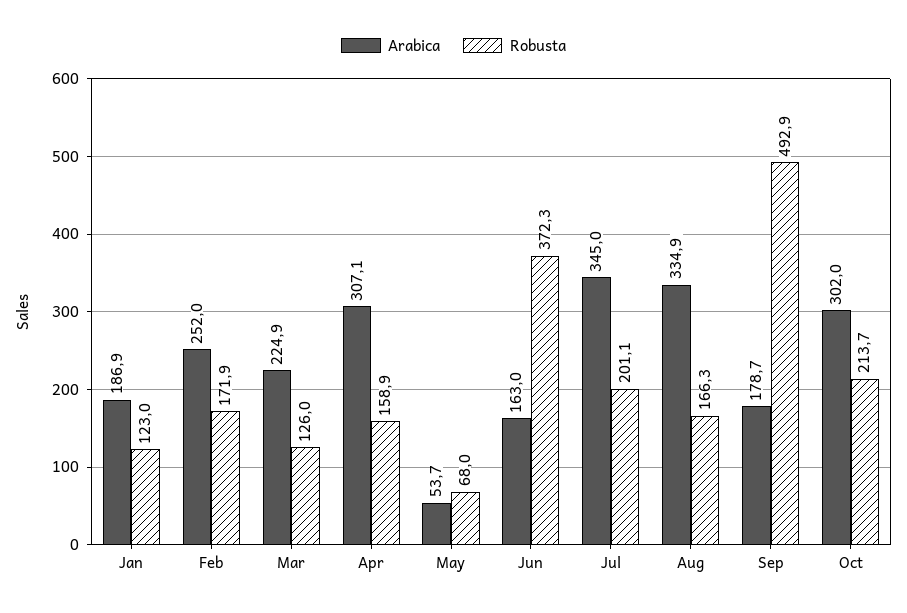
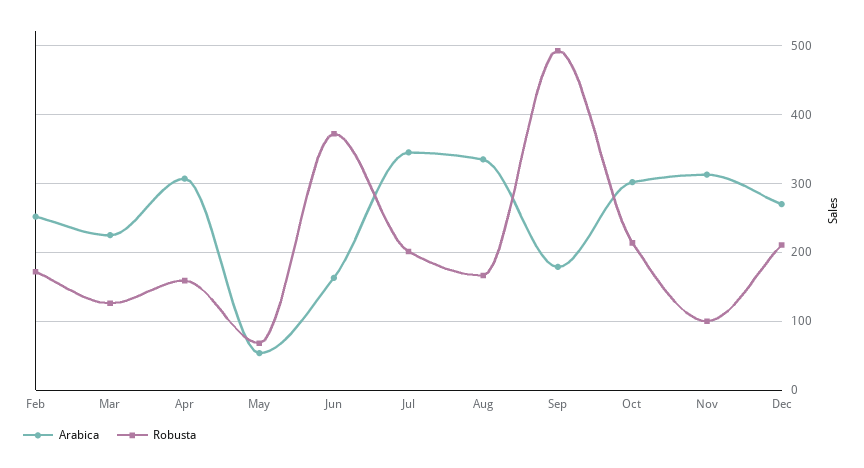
Arabica, Jan: 186.9 -> none
Robusta, Jan: 123 -> none
Arabica, Nov: none -> 310
Robusta, Nov: none -> 100
Arabica, Dec: none -> 270
Robusta, Dec: none -> 210

